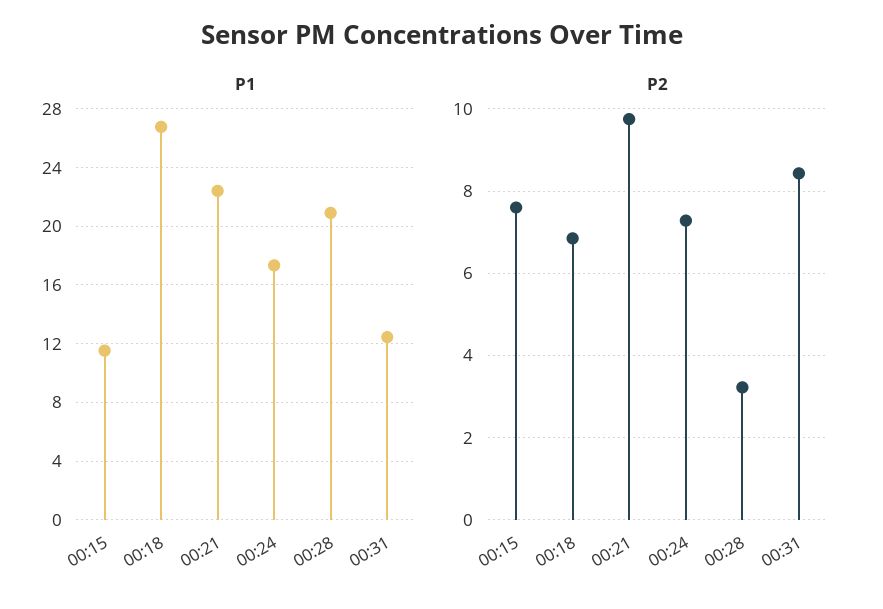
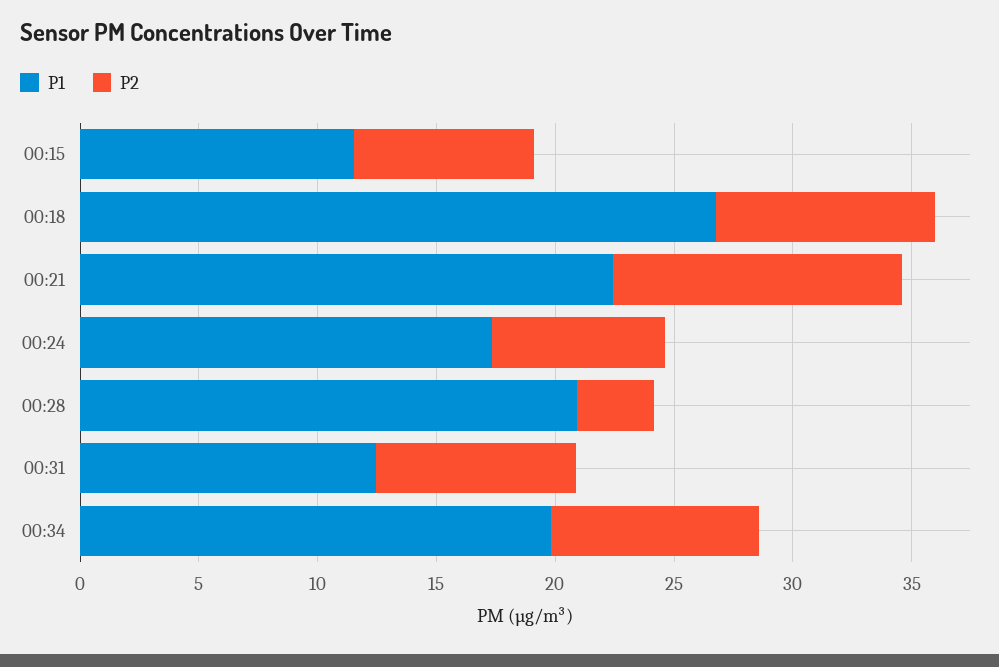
P2, 00:18: 6.8 -> 9
P2, 00:21: 9.8 -> 12
P1, 00:34: none -> 20
P2, 00:34: none -> 9

